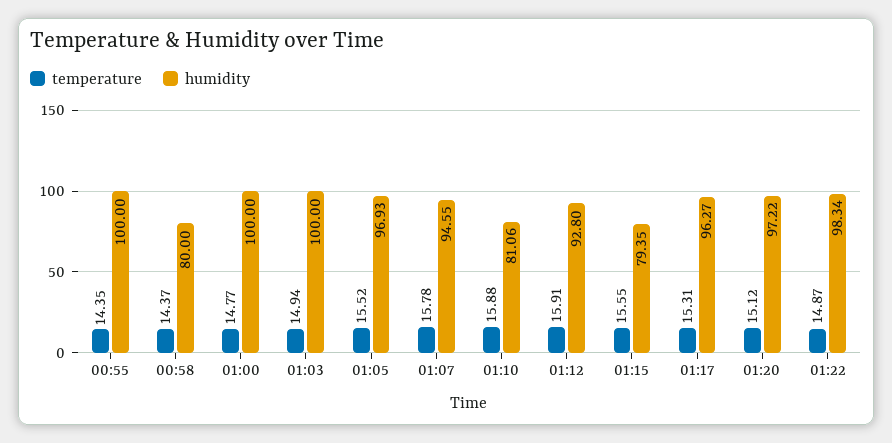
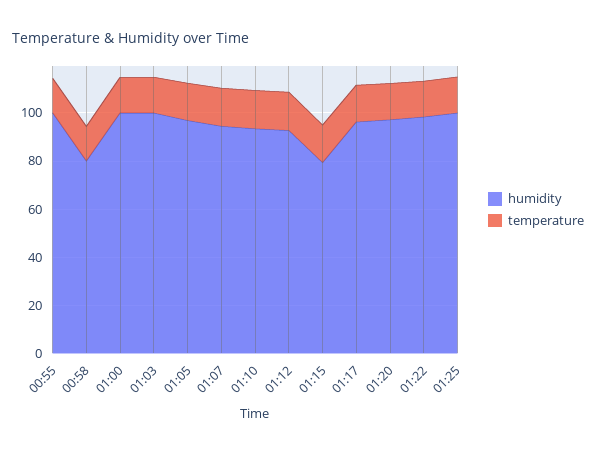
humidity, 01:10: 81.06 -> 95
humidity, 01:25: none -> 100
temperature, 01:25: none -> 15

